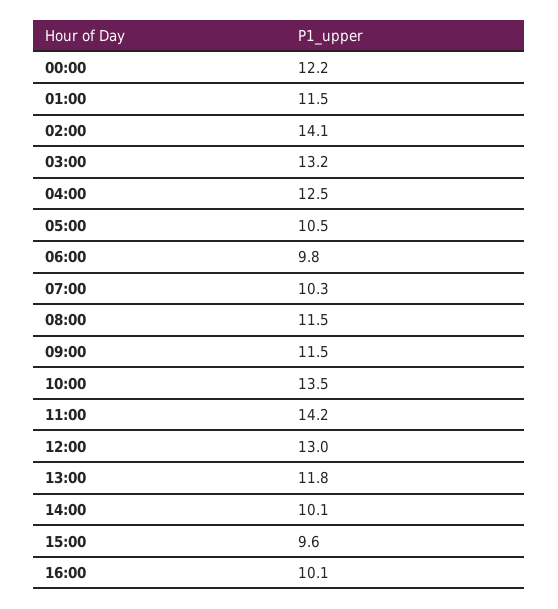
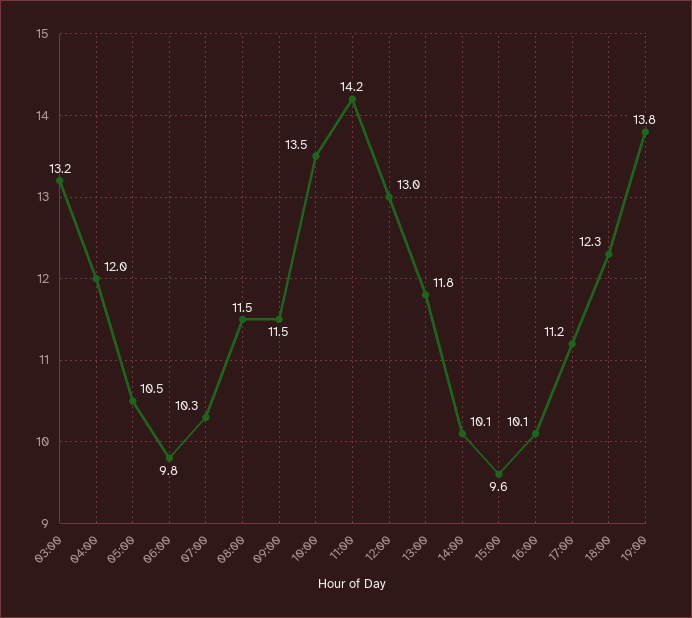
00:00: 12.2 -> none
01:00: 11.5 -> none
02:00: 14.1 -> none
04:00: 12.5 -> 12
17:00: none -> 11.2
18:00: none -> 12.3
19:00: none -> 13.8

